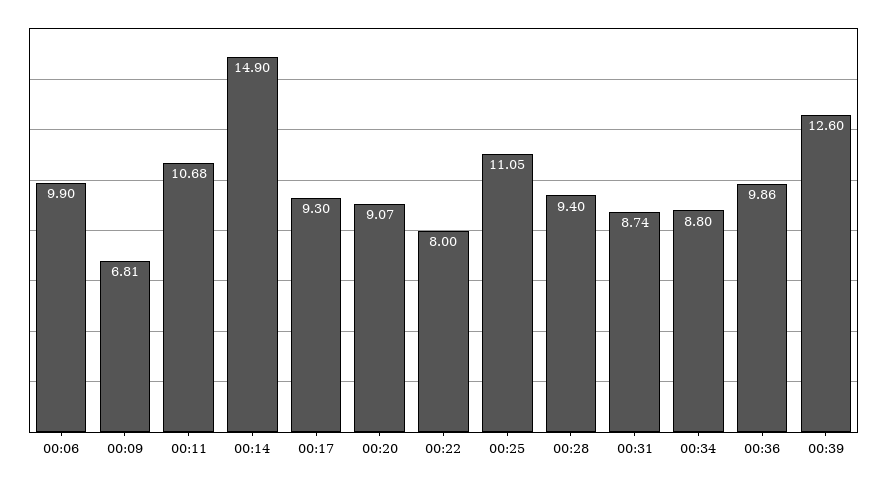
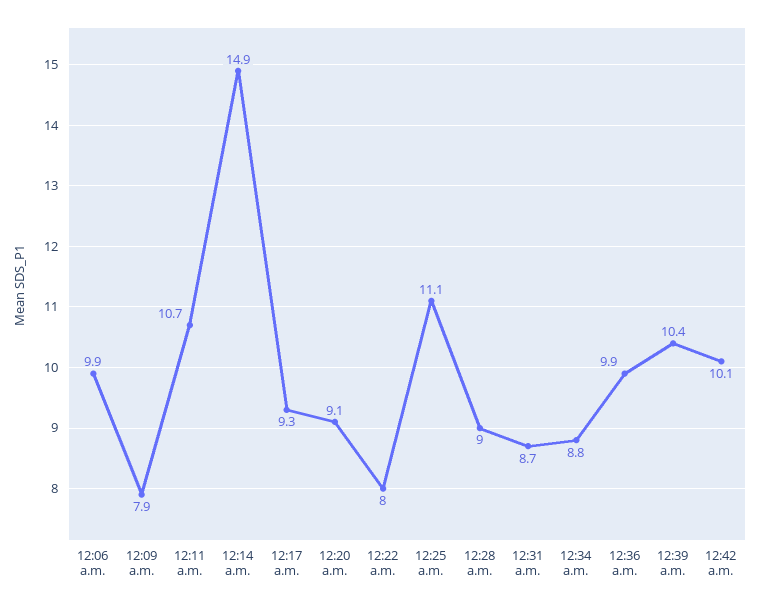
00:09: 6.81 -> 7.9
00:28: 9.4 -> 9
00:39: 12.6 -> 10.4
12:42 a.m.: none -> 10.1

